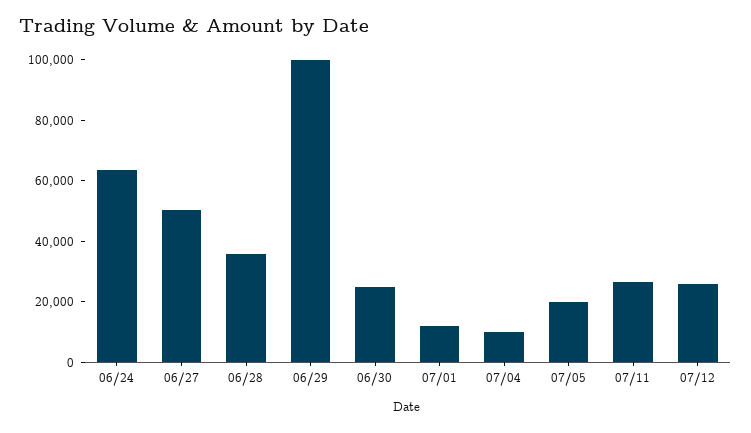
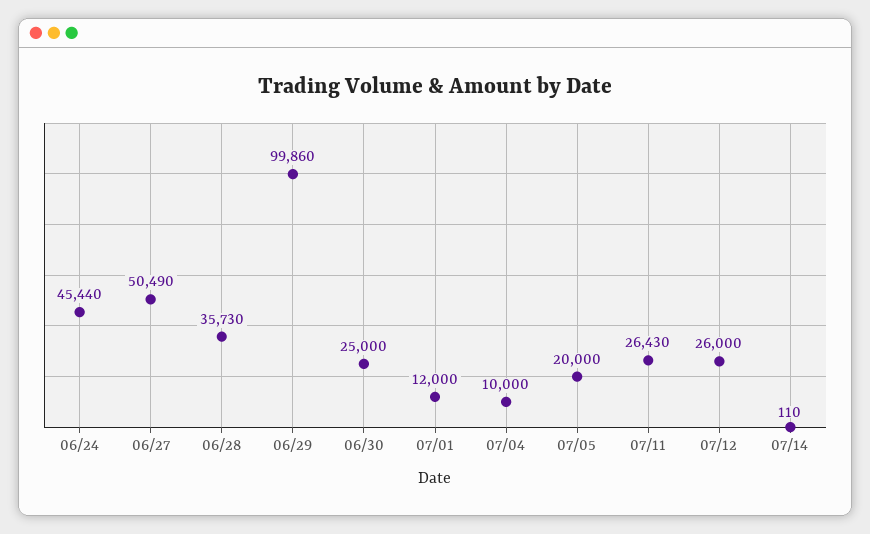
06/24: 65000 -> 45440
07/14: none -> 110

